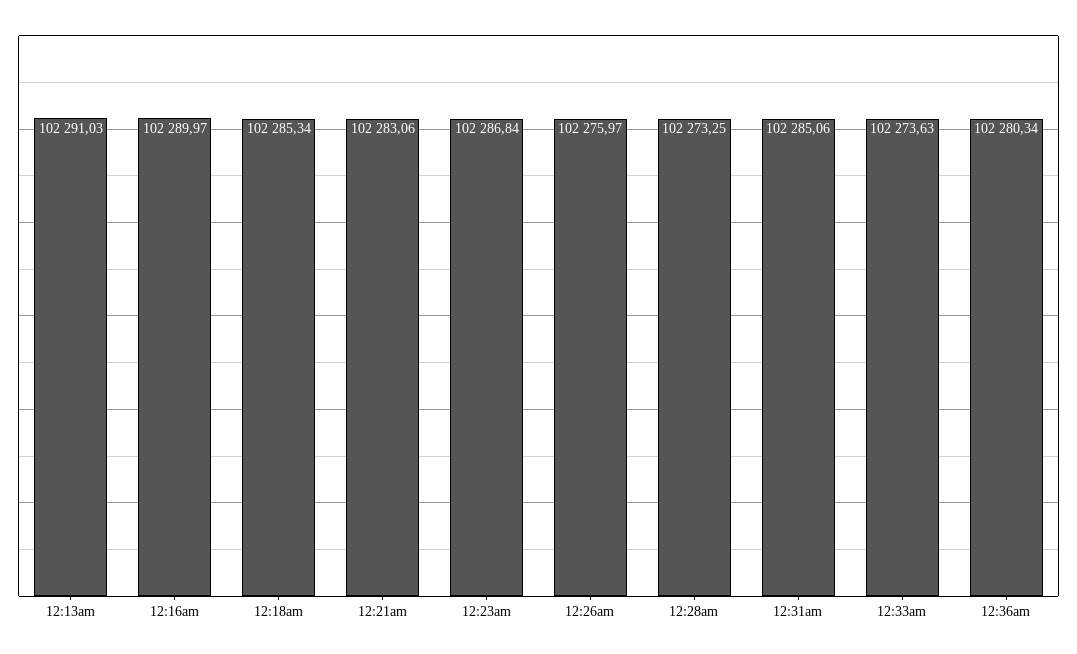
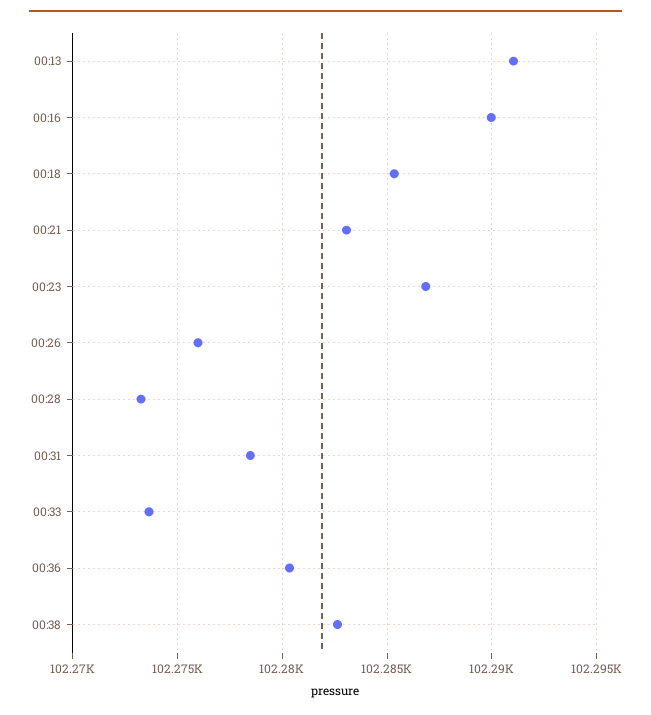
12:31am: 102285.06 -> 102278.5
00:38: none -> 102282.5

